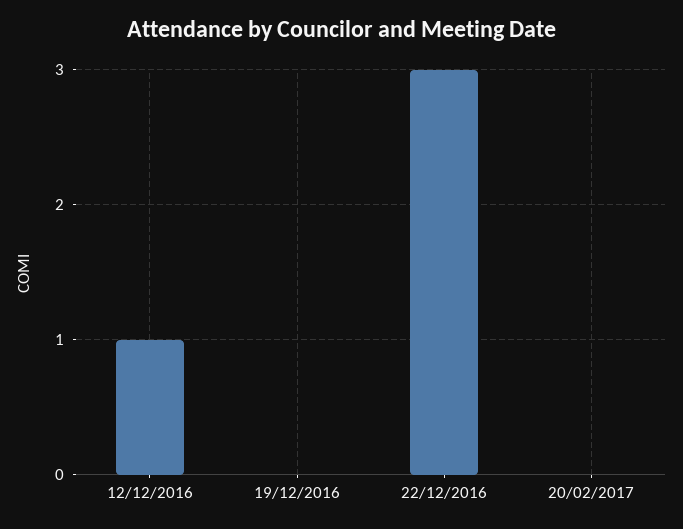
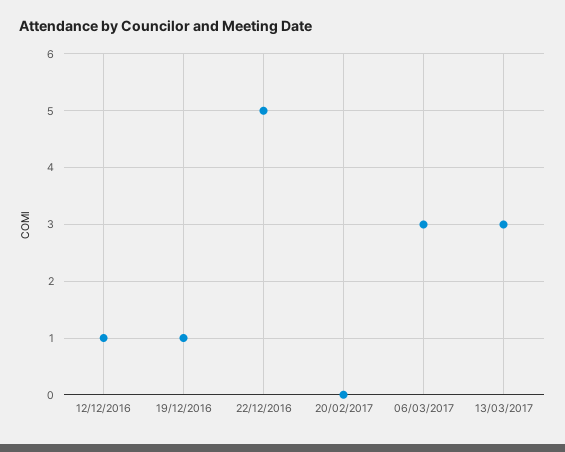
19/12/2016: 0 -> 1
22/12/2016: 3 -> 5
06/03/2017: none -> 3
13/03/2017: none -> 3

